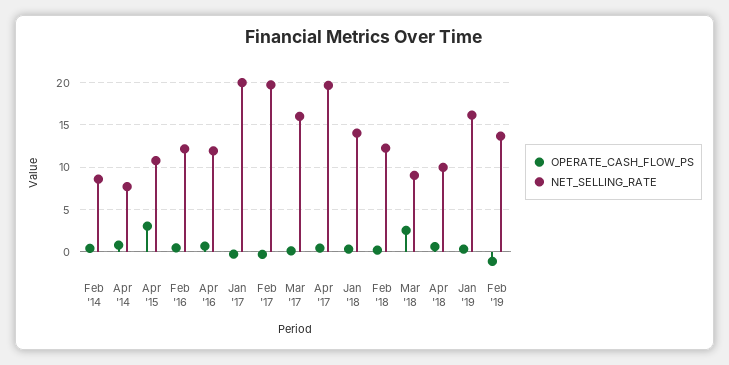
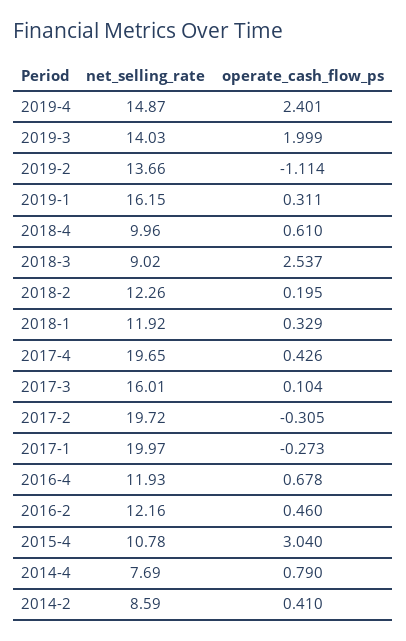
NET_SELLING_RATE, Jan '18: 14 -> 11.92
NET_SELLING_RATE, 2019-4: none -> 14.87
OPERATE_CASH_FLOW_PS, 2019-4: none -> 2.401
NET_SELLING_RATE, 2019-3: none -> 14.03
OPERATE_CASH_FLOW_PS, 2019-3: none -> 1.999

